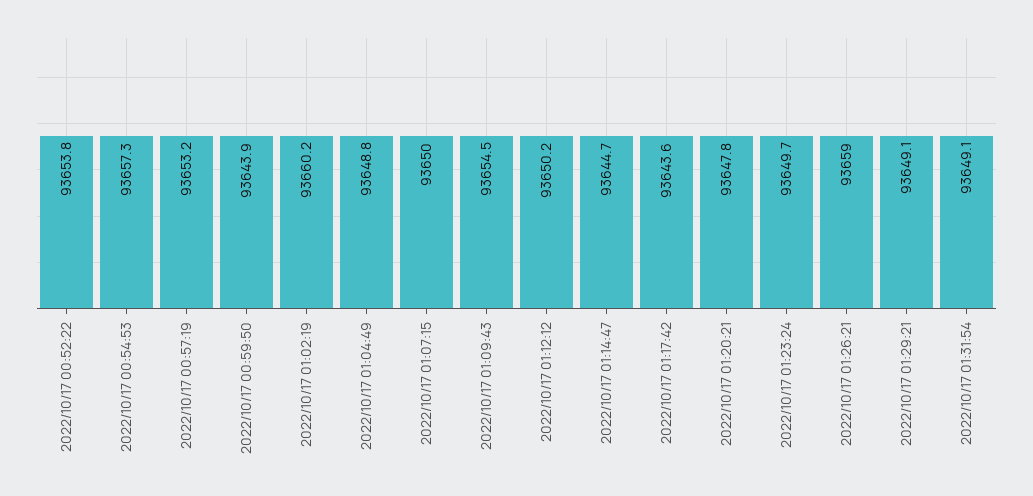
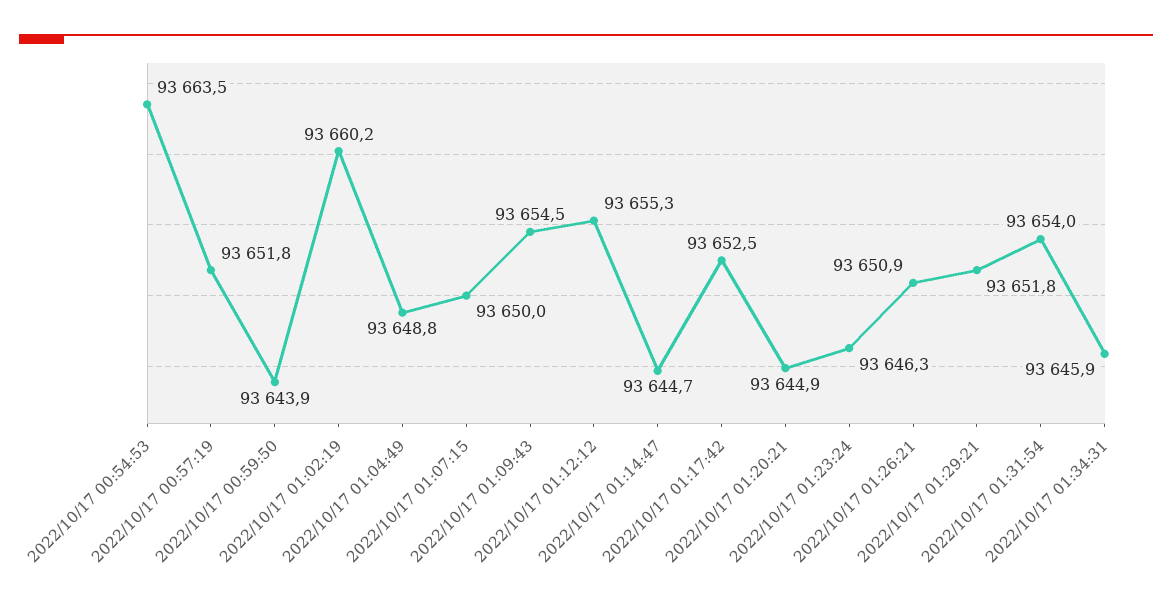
2022/10/17 00:52:22: 93653.8 -> none
2022/10/17 00:54:53: 93657.3 -> 93663.5
2022/10/17 00:57:19: 93653.2 -> 93651.8
2022/10/17 01:12:12: 93650.2 -> 93655.3
2022/10/17 01:17:42: 93643.6 -> 93652.5
2022/10/17 01:20:21: 93647.8 -> 93644.9
2022/10/17 01:23:24: 93649.7 -> 93646.3
2022/10/17 01:26:21: 93659 -> 93650.9
2022/10/17 01:29:21: 93649.1 -> 93651.8
2022/10/17 01:31:54: 93649.1 -> 93654
2022/10/17 01:34:31: none -> 93645.9

